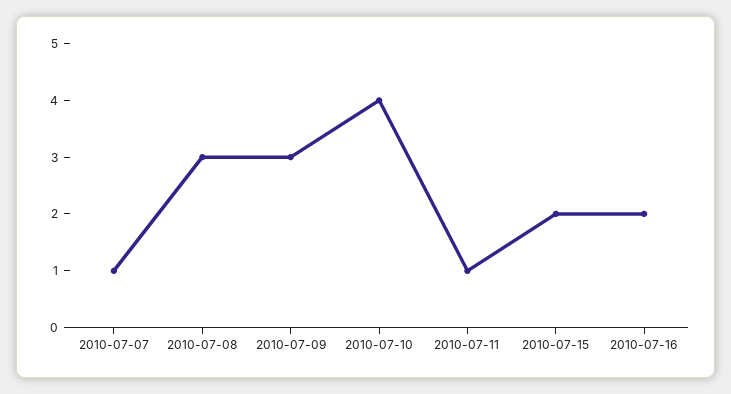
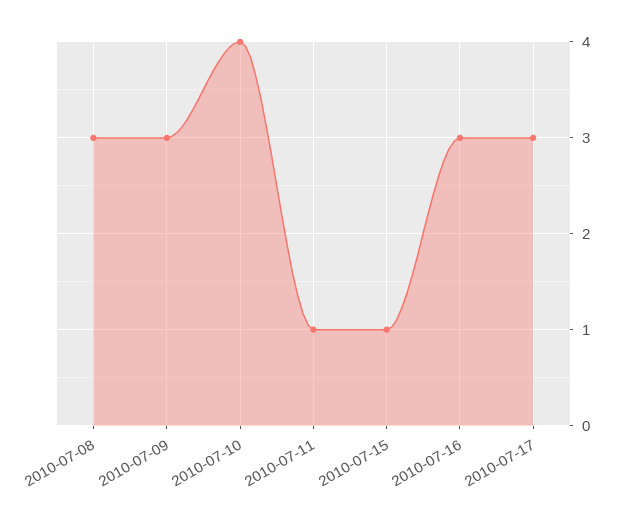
2010-07-07: 1 -> none
2010-07-15: 2 -> 1
2010-07-16: 2 -> 3
2010-07-17: none -> 3

